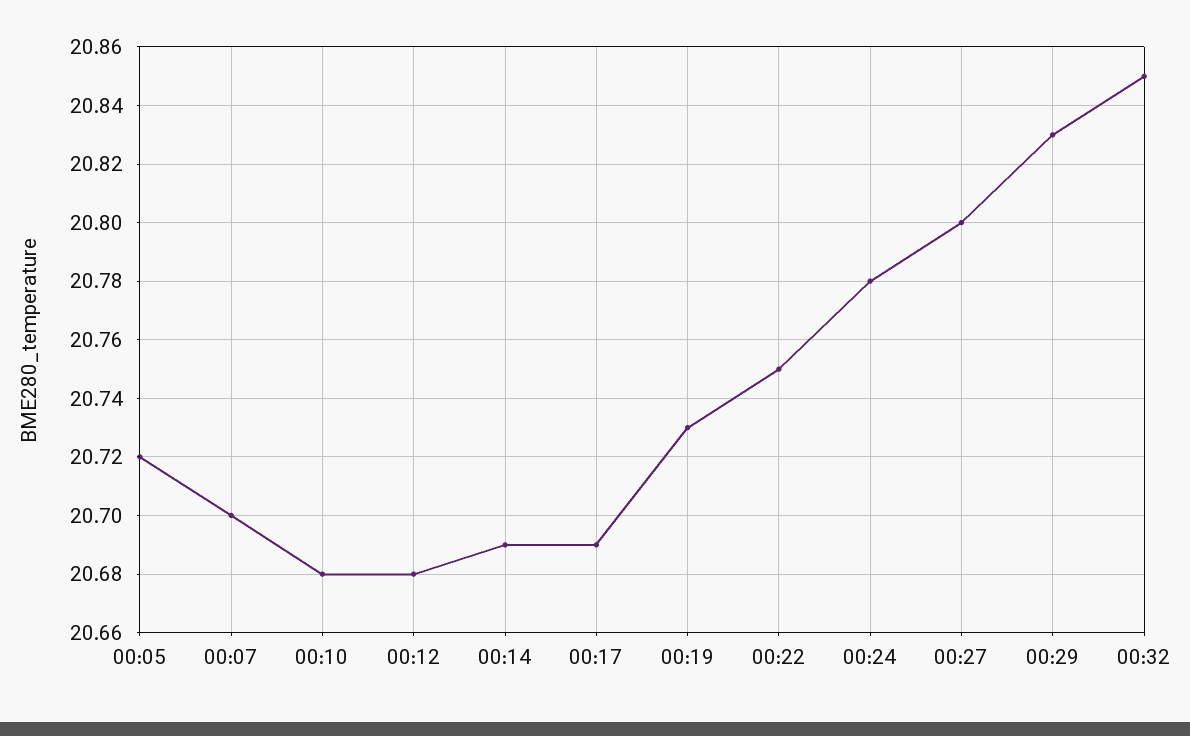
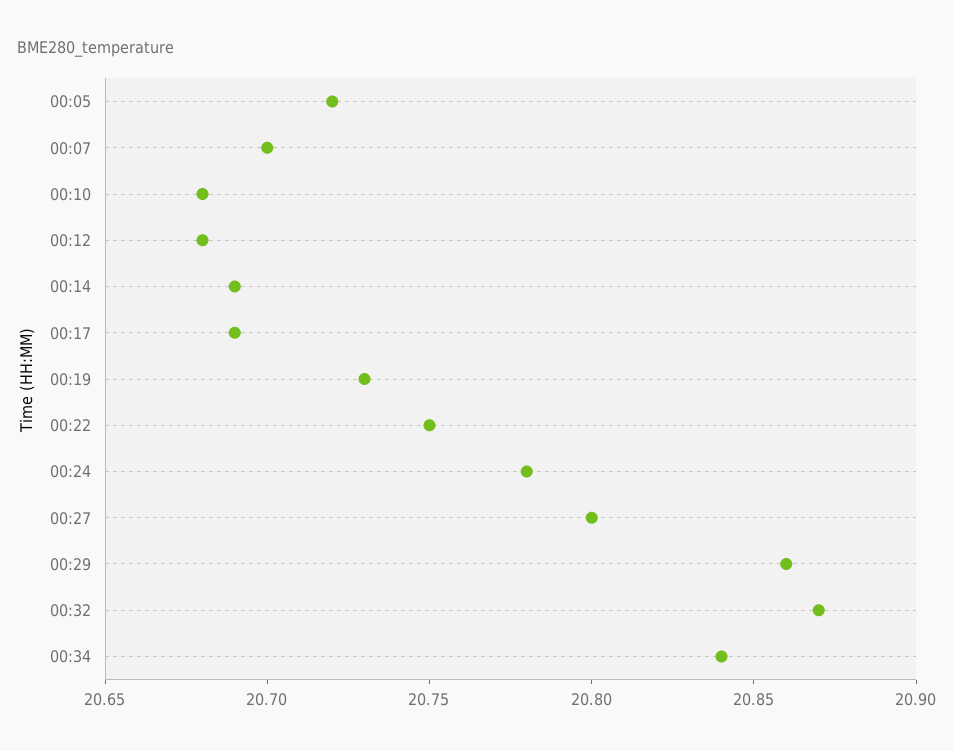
00:29: 20.83 -> 20.86
00:32: 20.85 -> 20.87
00:34: none -> 20.84

